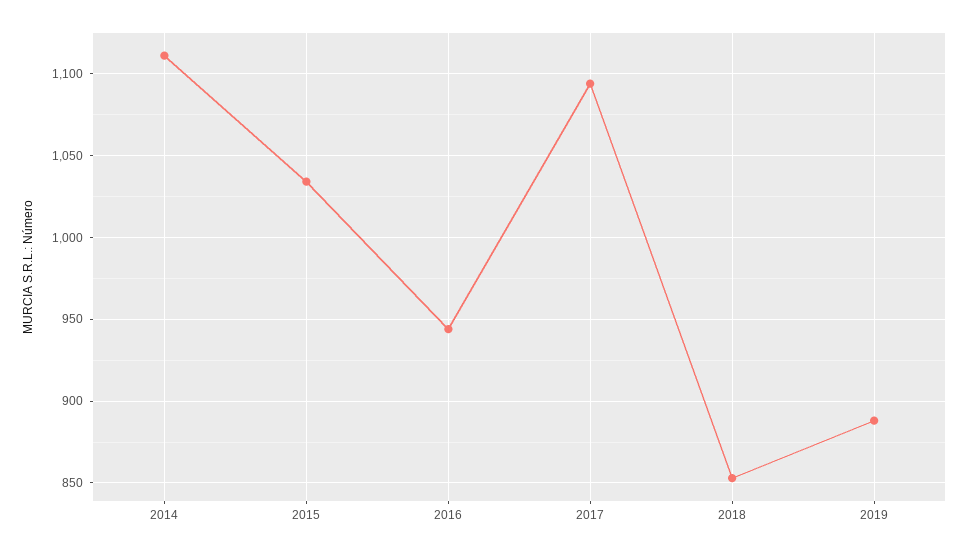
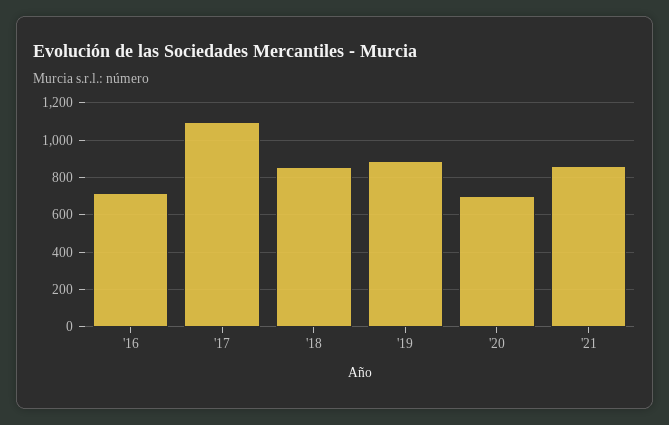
2014: 1110 -> none
2015: 1035 -> none
2016: 945 -> 700
'20: none -> 700
'21: none -> 850

